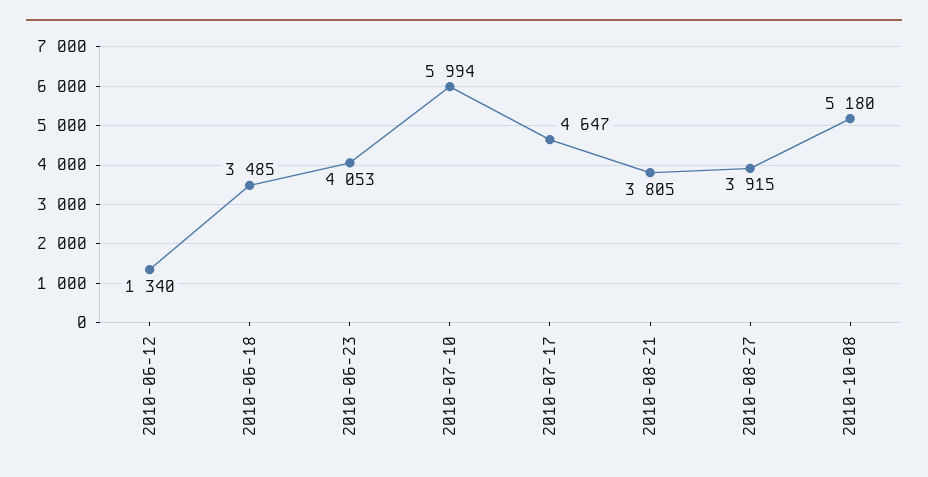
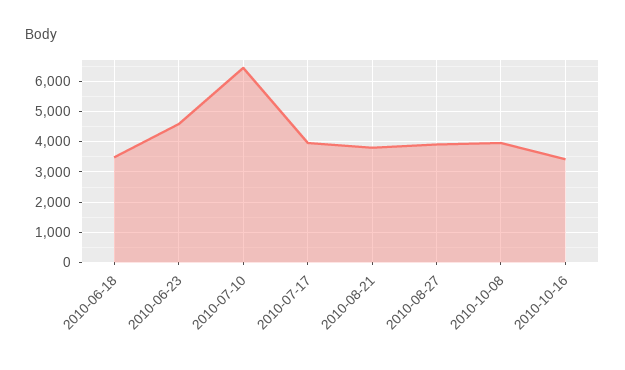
2010-06-12: 1340 -> none
2010-06-23: 4053 -> 4600
2010-07-10: 5994 -> 6400
2010-07-17: 4647 -> 4000
2010-10-08: 5180 -> 4000
2010-10-16: none -> 3400

